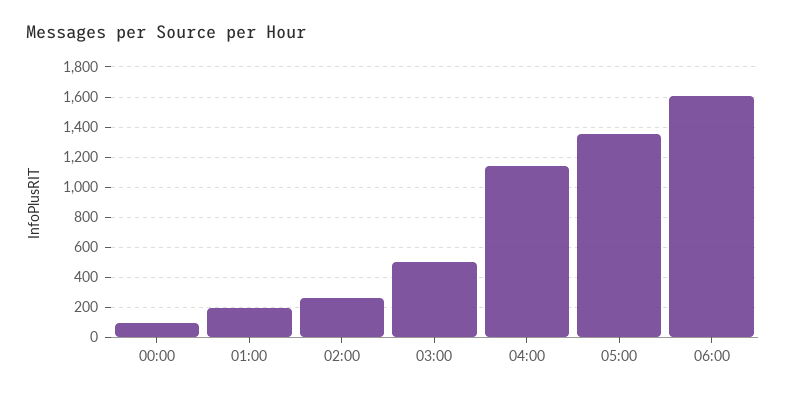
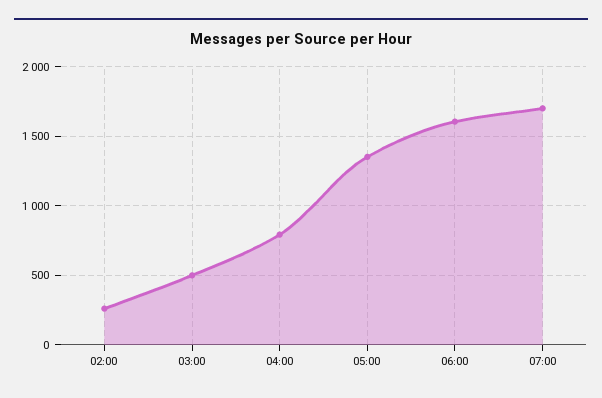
00:00: 100 -> none
01:00: 200 -> none
04:00: 1150 -> 800
07:00: none -> 1700

